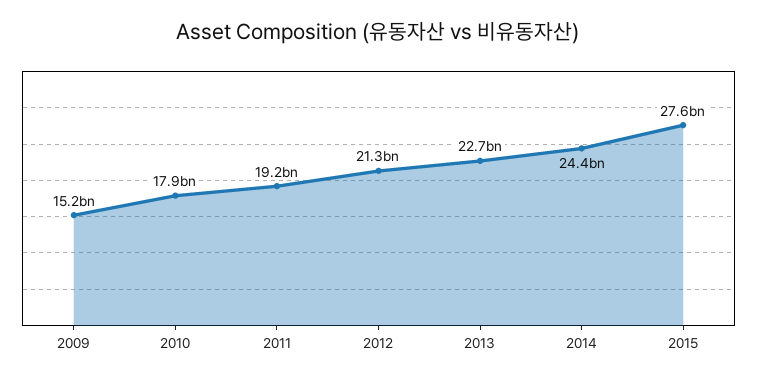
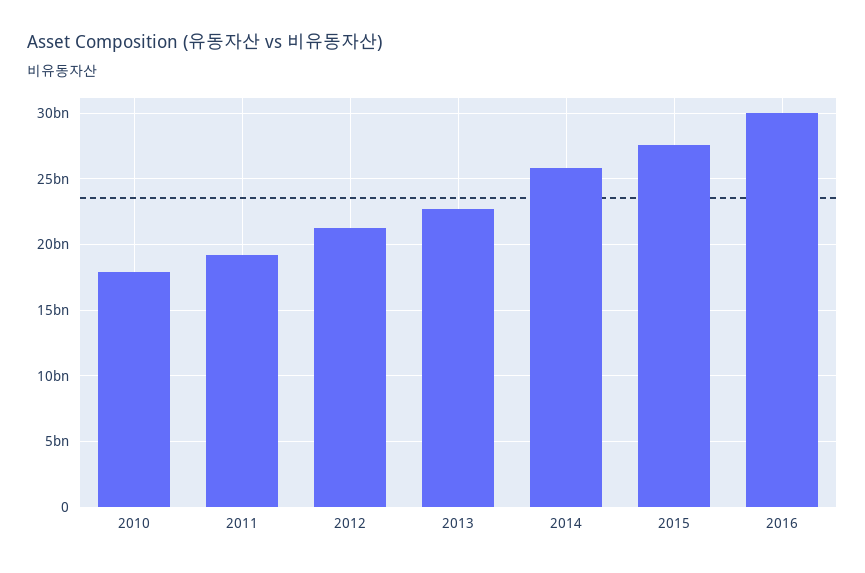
2009: 15200000000 -> none
2014: 24400000000 -> 26000000000
2016: none -> 30000000000

